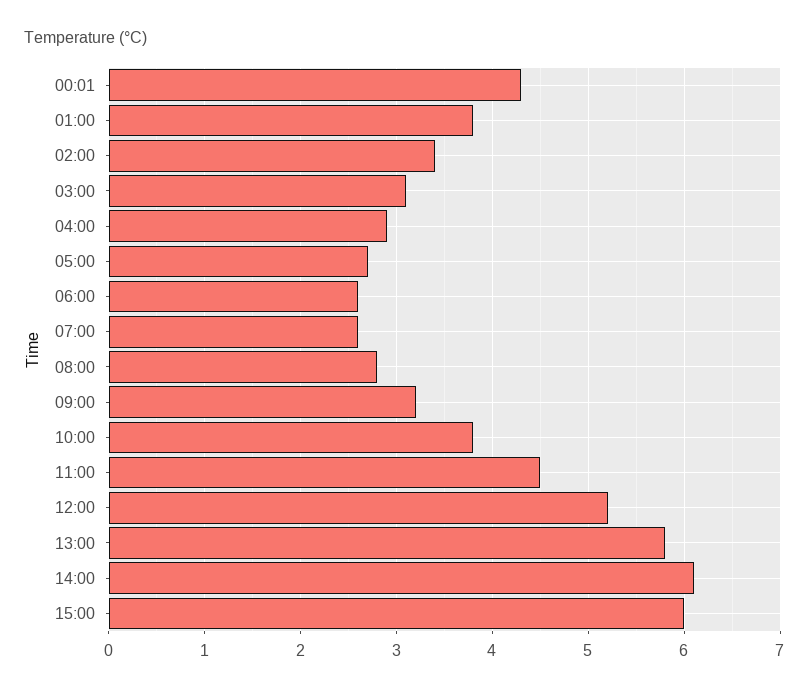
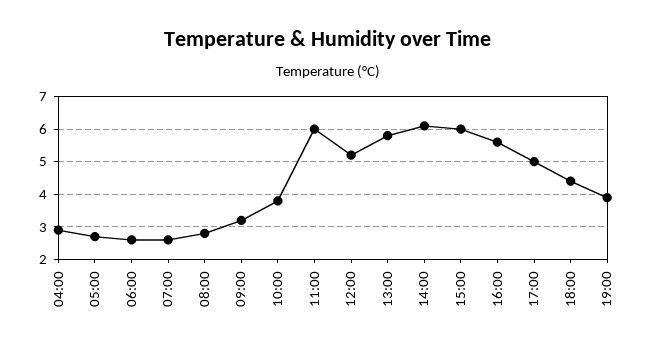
00:01: 4.3 -> none
01:00: 3.8 -> none
02:00: 3.4 -> none
03:00: 3.1 -> none
11:00: 4.5 -> 6
16:00: none -> 5.5
17:00: none -> 5
18:00: none -> 4.5
19:00: none -> 4

